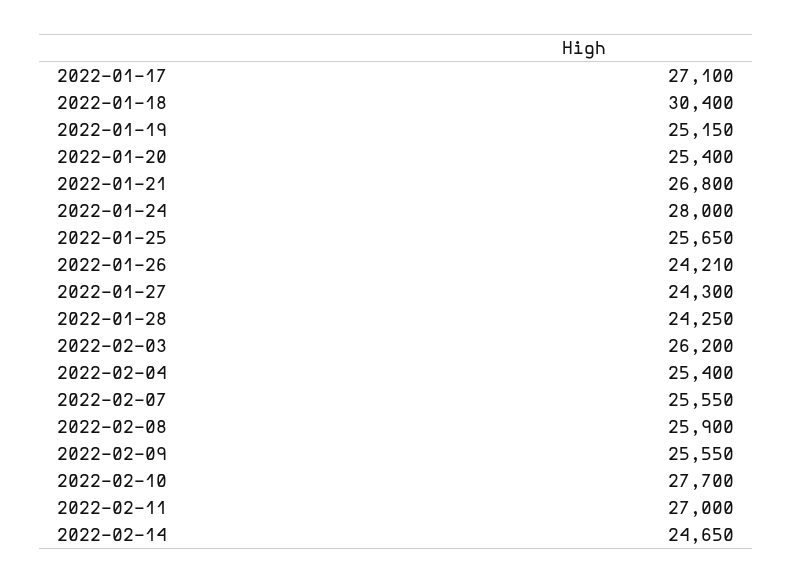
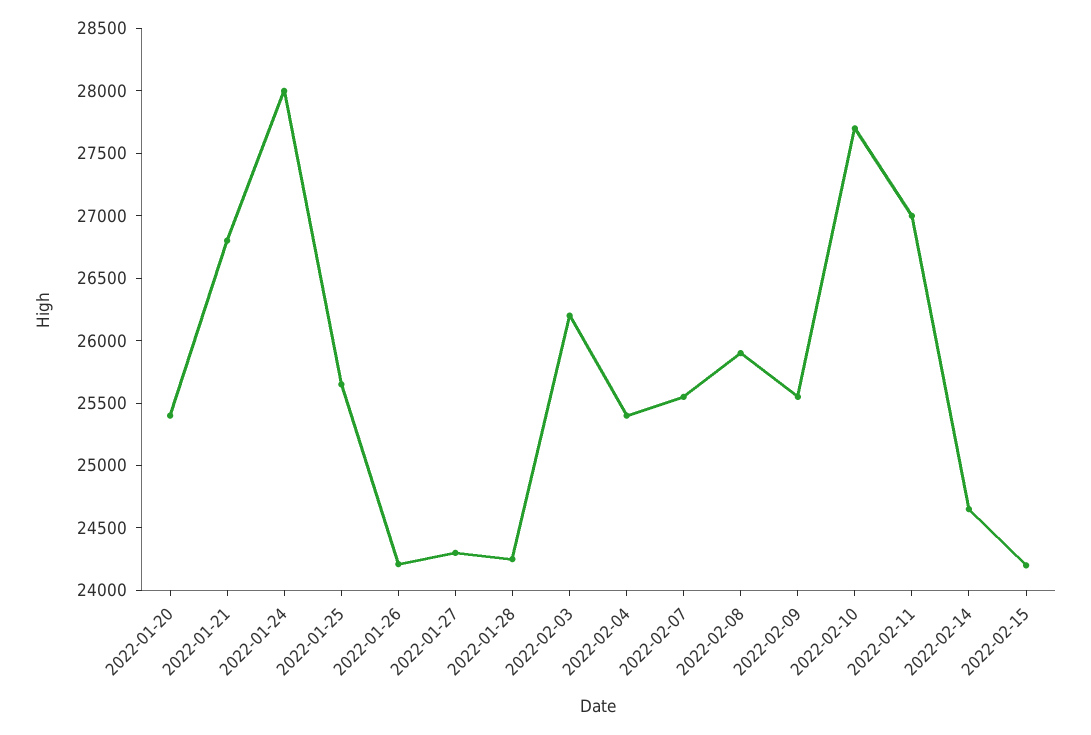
2022-01-17: 27100 -> none
2022-01-18: 30400 -> none
2022-01-19: 25150 -> none
2022-02-15: none -> 24200

